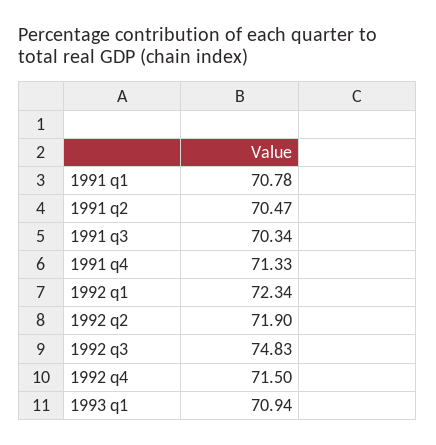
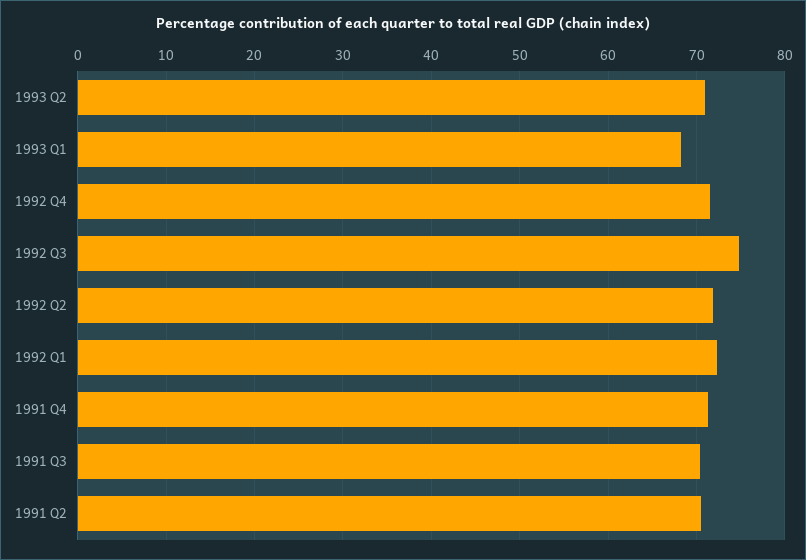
1991 q1: 70.78 -> none
1993 q1: 70.94 -> 68
1993 Q2: none -> 71

